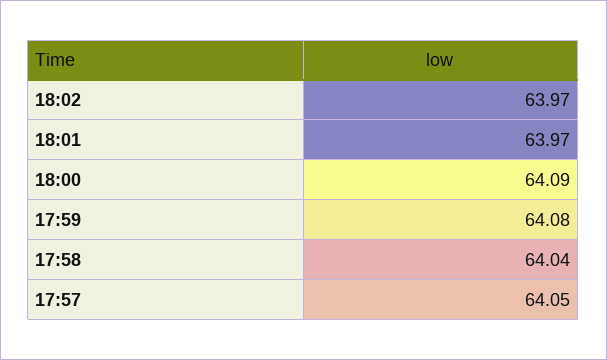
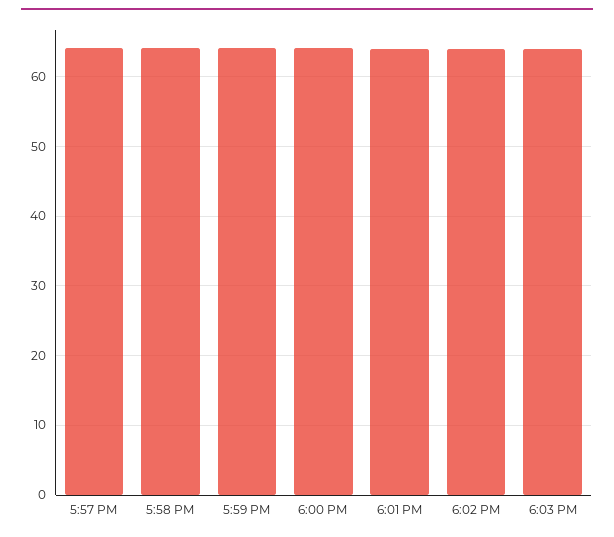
6:03 PM: none -> 64

